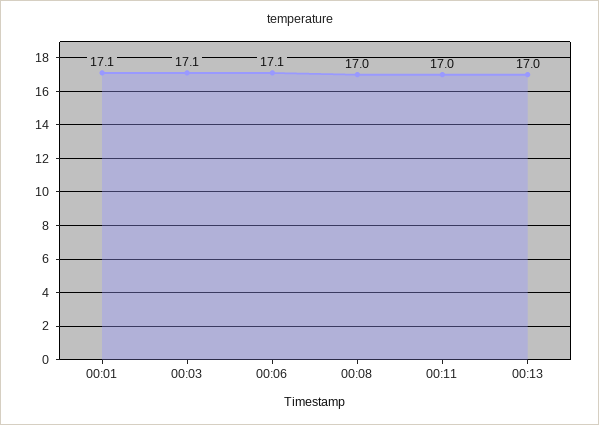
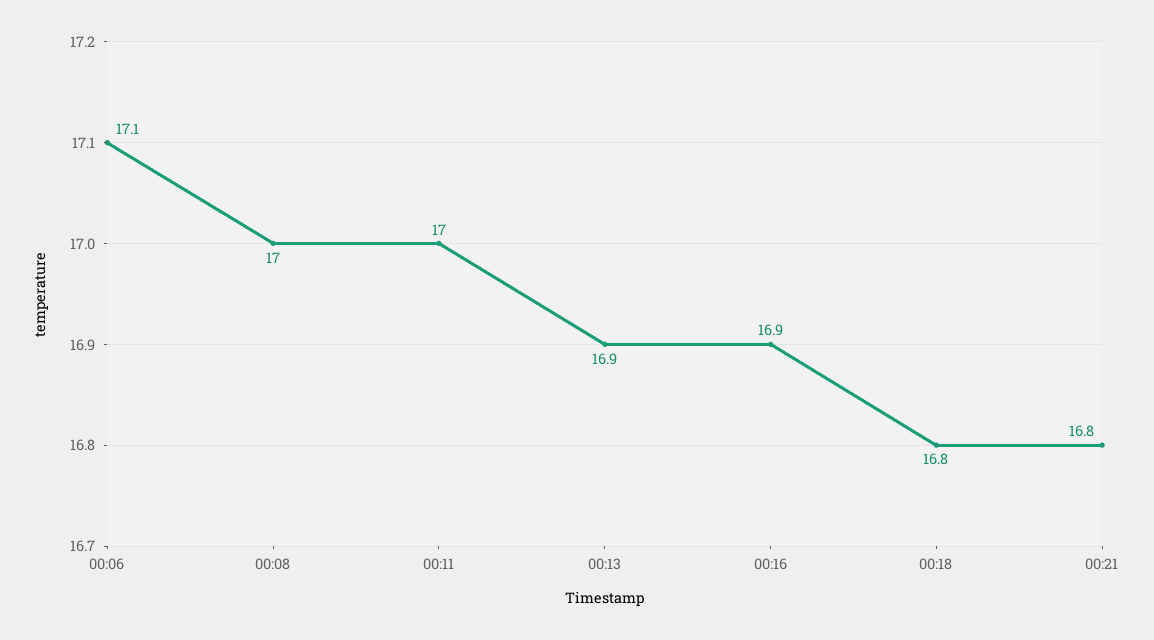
00:01: 17.1 -> none
00:03: 17.1 -> none
00:13: 17 -> 16.9
00:16: none -> 16.9
00:18: none -> 16.8
00:21: none -> 16.8

